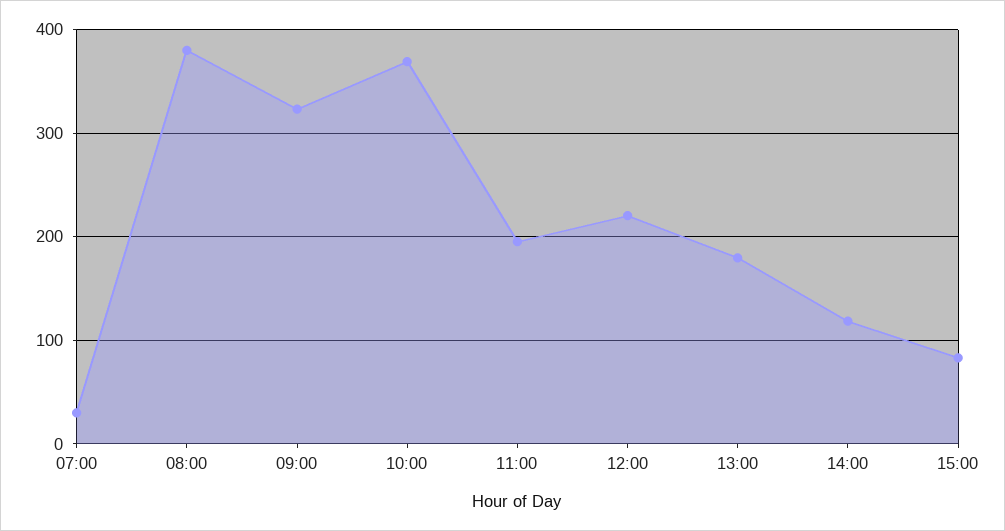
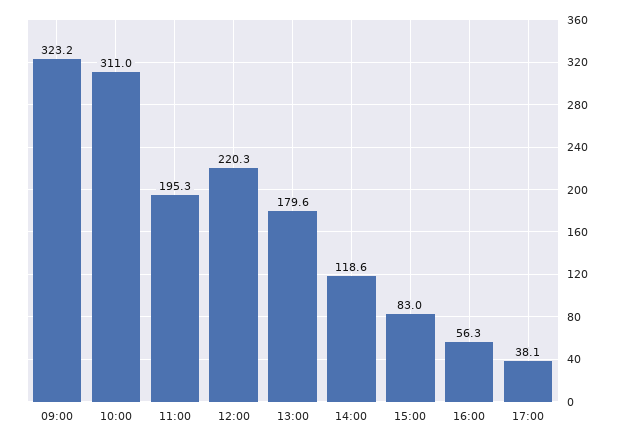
07:00: 30 -> none
08:00: 380 -> none
10:00: 370 -> 311
16:00: none -> 56.3
17:00: none -> 38.1

